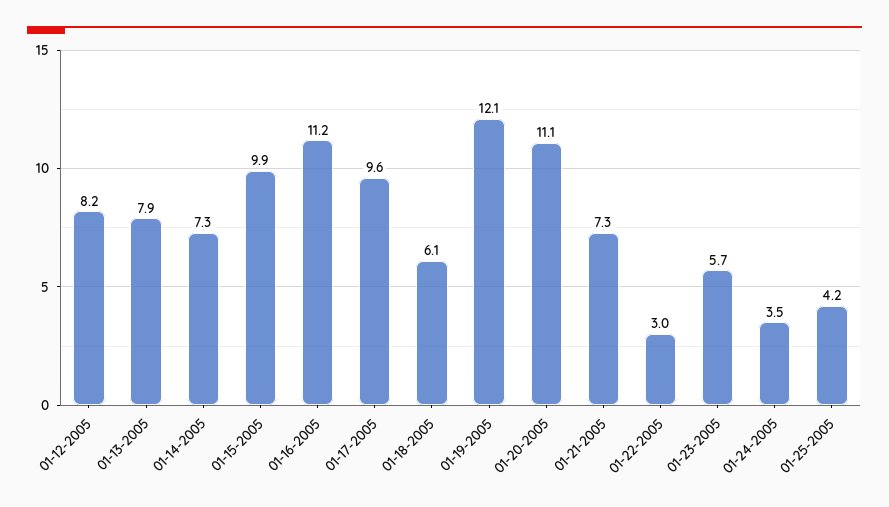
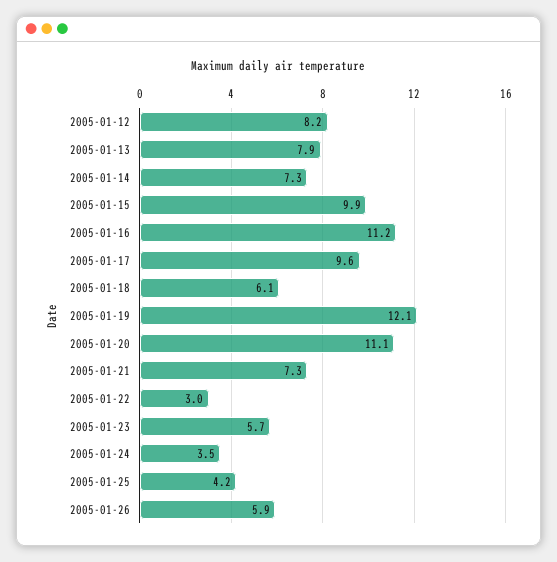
2005-01-26: none -> 5.9

